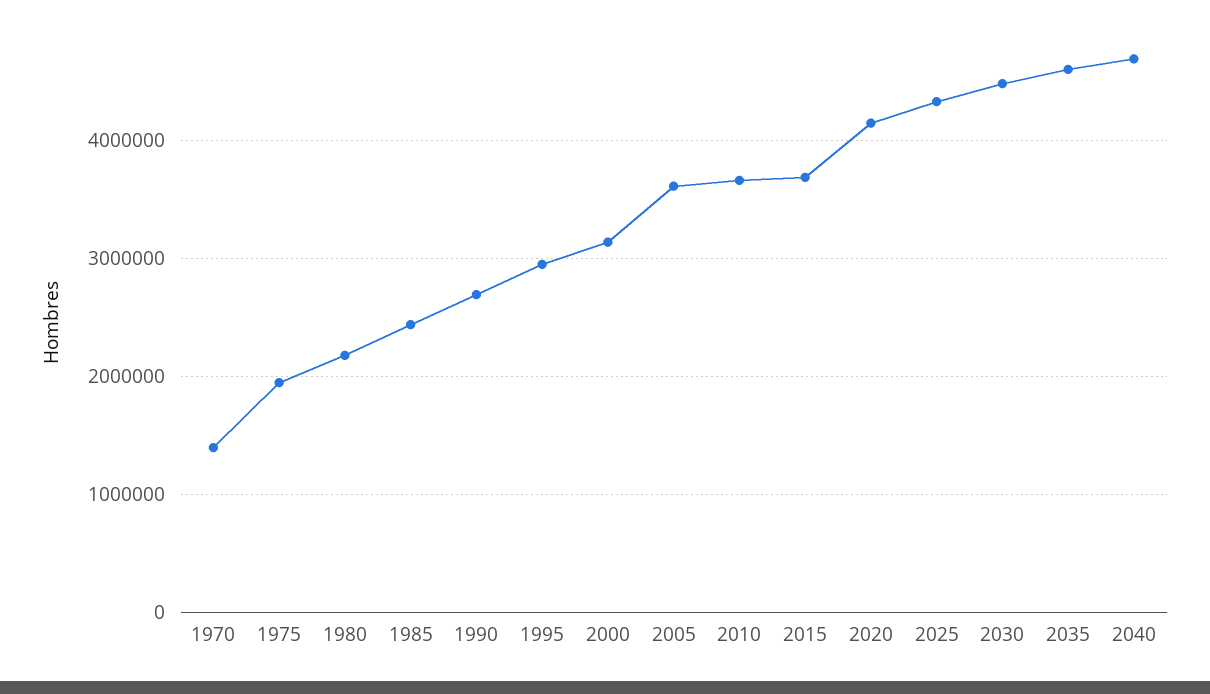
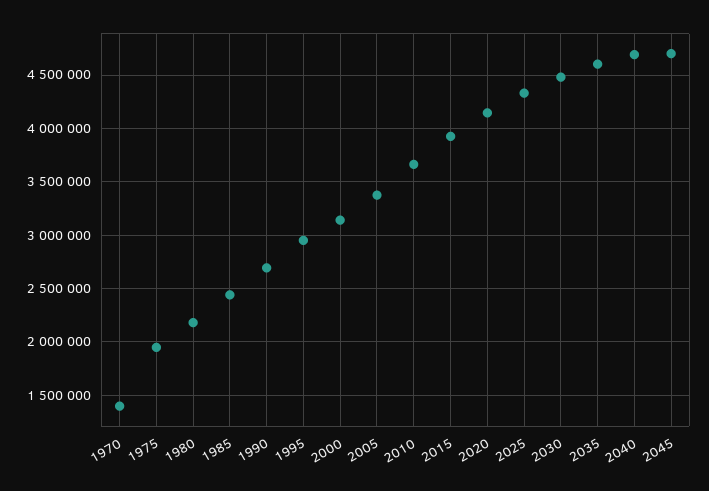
2005: 3600000 -> 3400000
2015: 3700000 -> 3900000
2045: none -> 4700000

